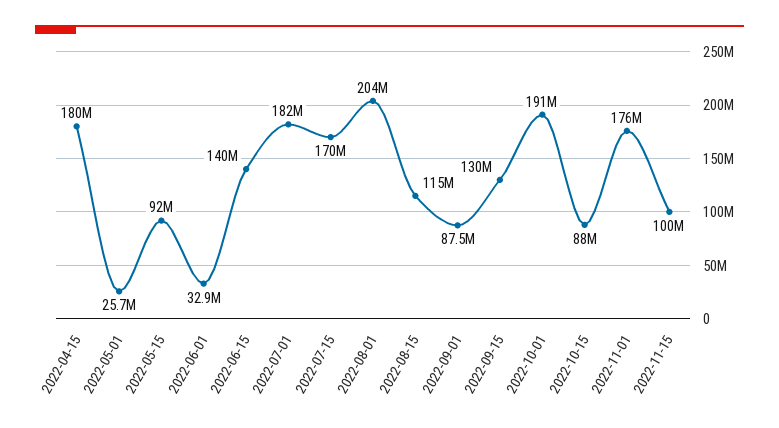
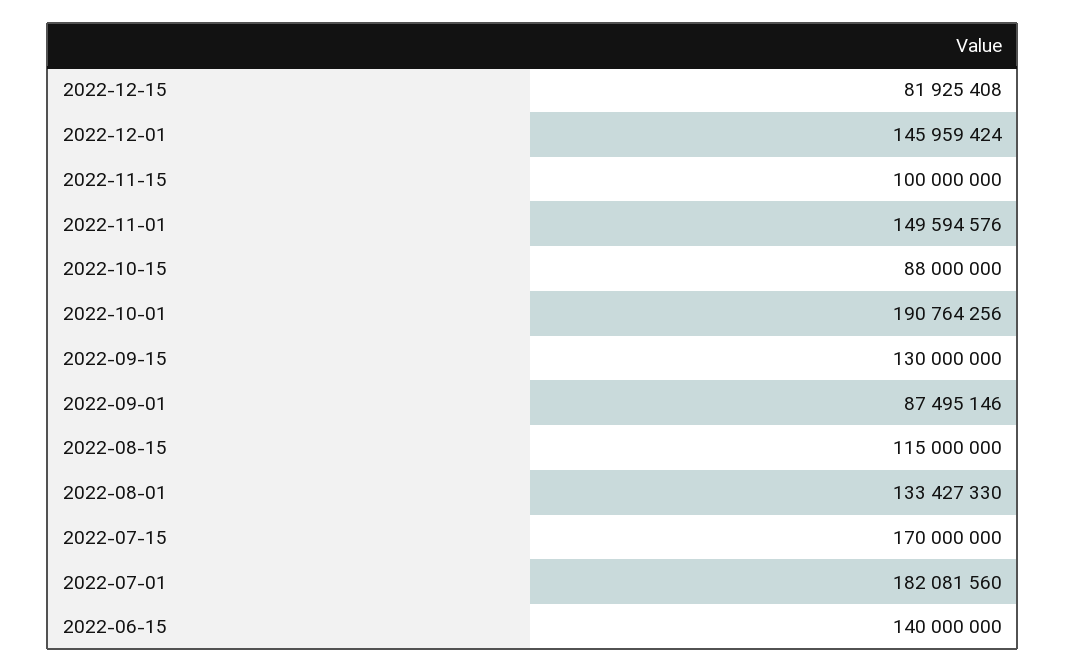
2022-04-15: 180000000 -> none
2022-05-01: 25700000 -> none
2022-05-15: 92000000 -> none
2022-06-01: 32900000 -> none
2022-08-01: 204000000 -> 133427330
2022-11-01: 176000000 -> 149594576
2022-12-15: none -> 81925408
2022-12-01: none -> 145959424

